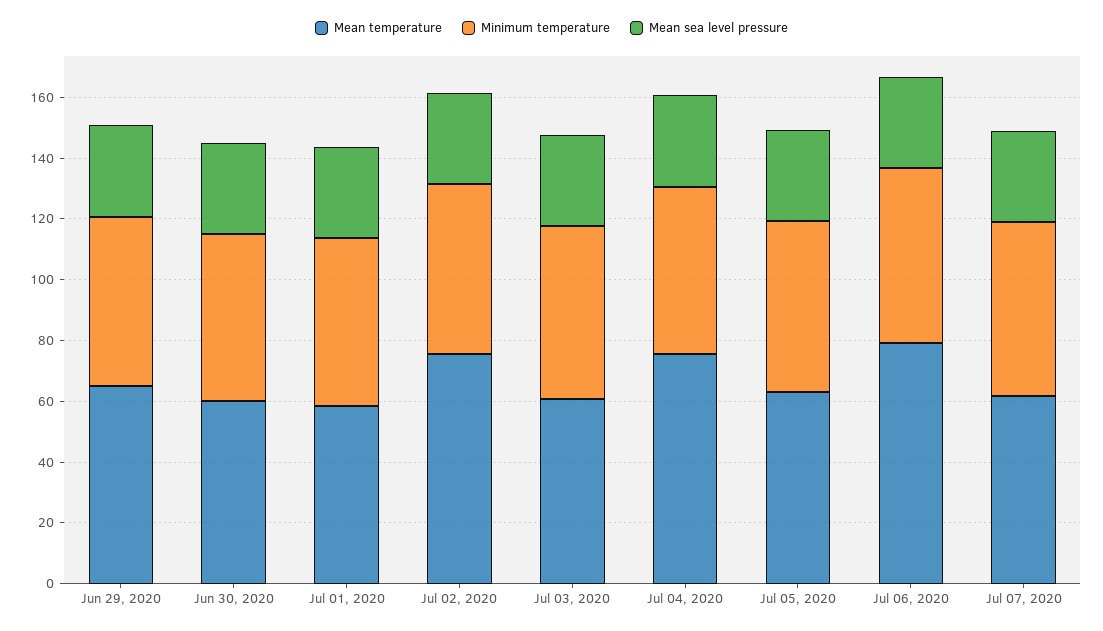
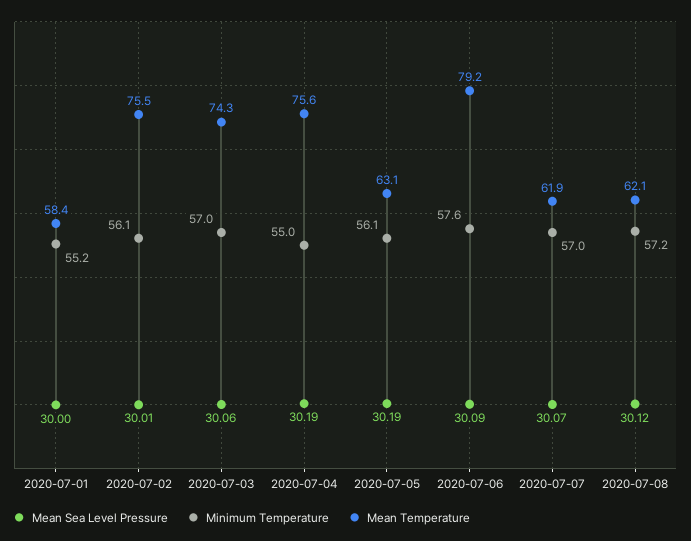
Mean temperature, Jun 29, 2020: 65 -> none
Minimum temperature, Jun 29, 2020: 55 -> none
Mean sea level pressure, Jun 29, 2020: 30 -> none
Mean temperature, Jun 30, 2020: 60 -> none
Minimum temperature, Jun 30, 2020: 55 -> none
Mean sea level pressure, Jun 30, 2020: 30 -> none
Mean temperature, Jul 03, 2020: 60 -> 74.3
Mean sea level pressure, 2020-07-08: none -> 30.12
Minimum temperature, 2020-07-08: none -> 57.2
Mean temperature, 2020-07-08: none -> 62.1

